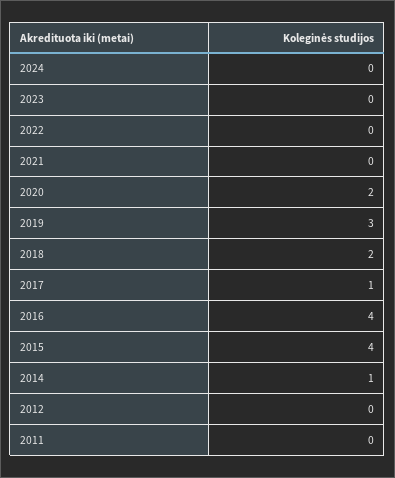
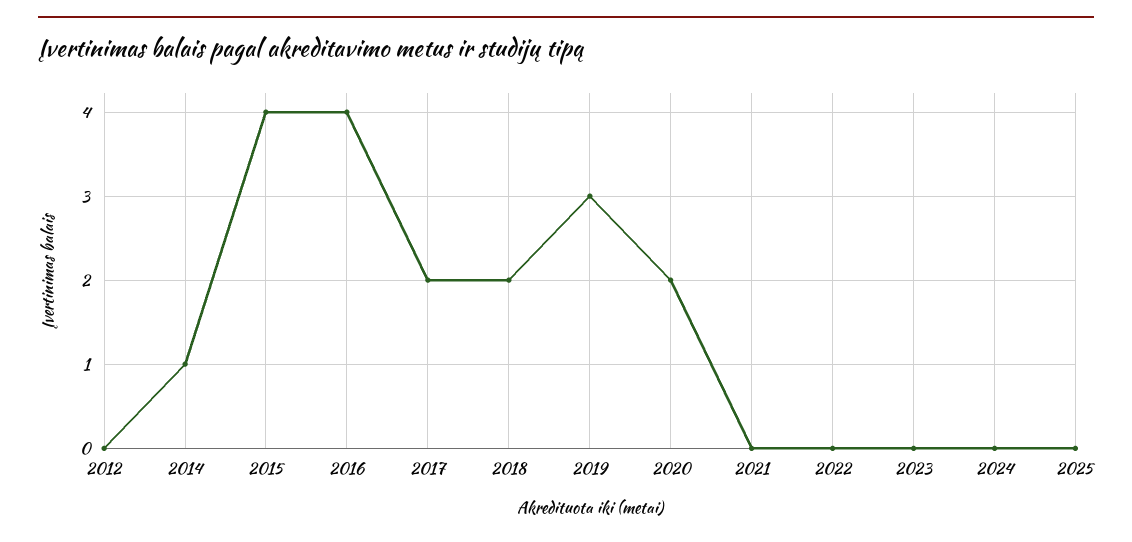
2017: 1 -> 2
2011: 0 -> none
2025: none -> 0

